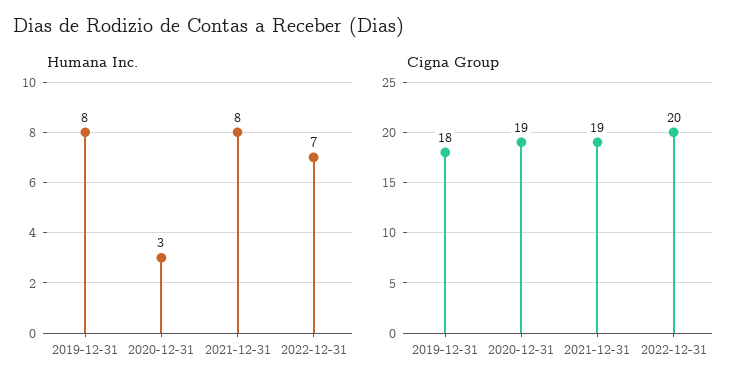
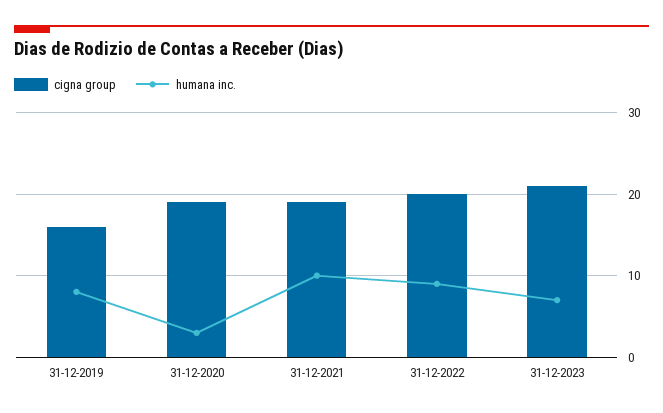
Humana Inc., 2021-12-31: 8 -> 10
Humana Inc., 2022-12-31: 7 -> 9
Cigna Group, 2019-12-31: 18 -> 16
Cigna Group, 31-12-2023: none -> 21
Humana Inc., 31-12-2023: none -> 7

